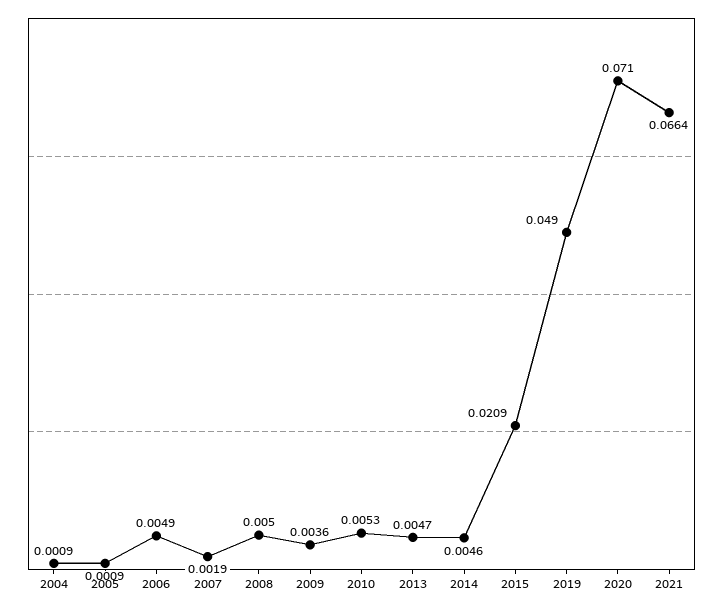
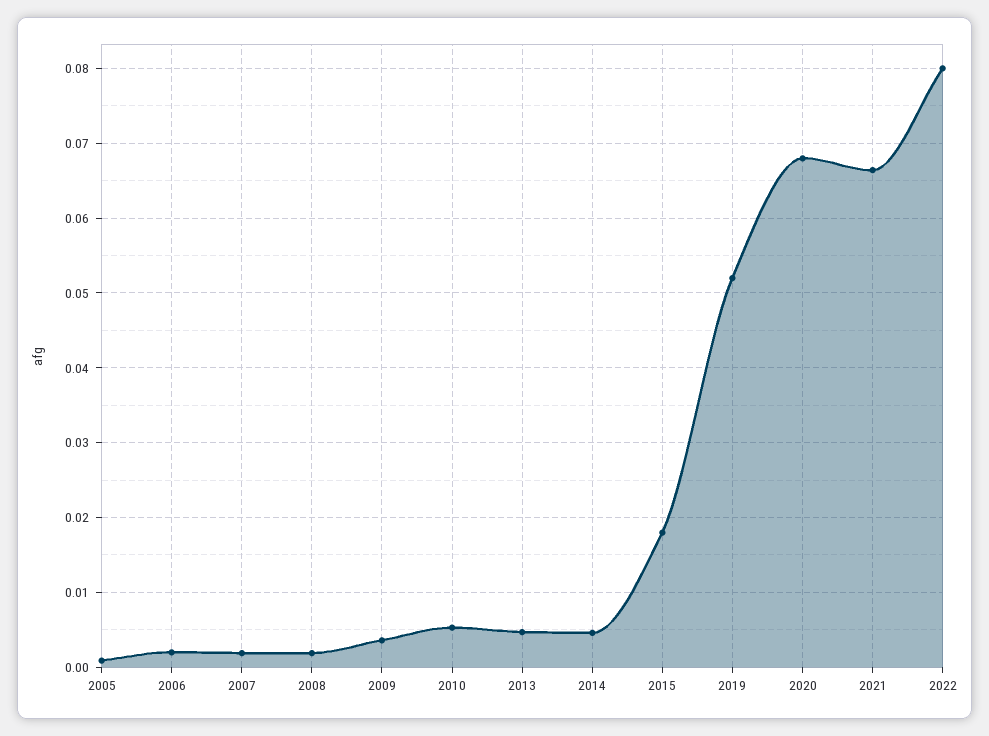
2004: 0.0009 -> none
2006: 0.0049 -> 0.002
2008: 0.005 -> 0.002
2015: 0.0209 -> 0.018
2019: 0.049 -> 0.052
2020: 0.071 -> 0.068
2022: none -> 0.08

